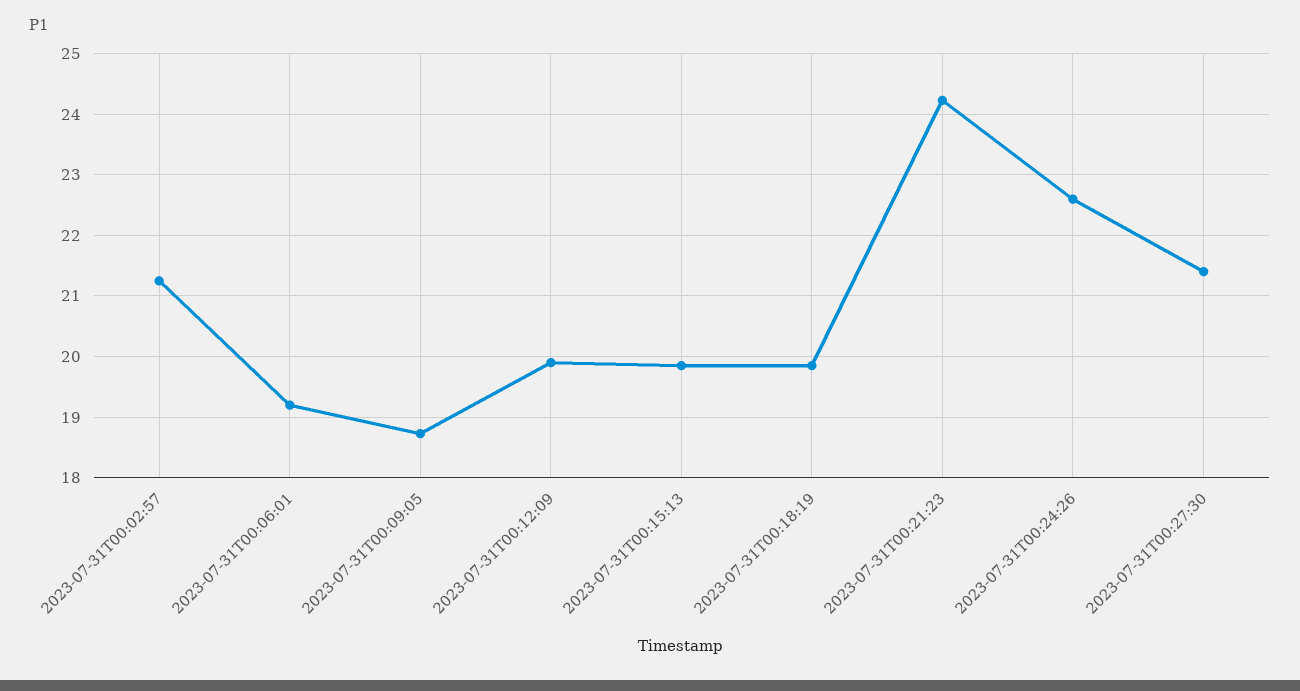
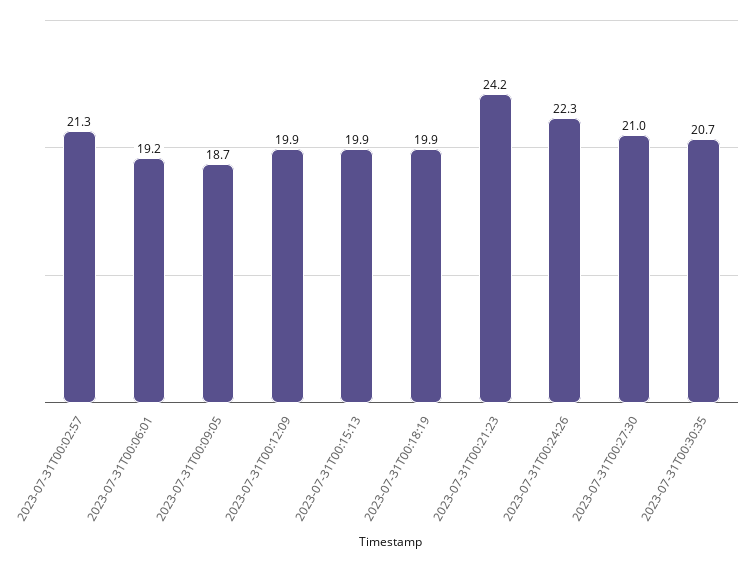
2023-07-31T00:24:26: 22.6 -> 22.3
2023-07-31T00:27:30: 21.4 -> 21
2023-07-31T00:30:35: none -> 20.7

